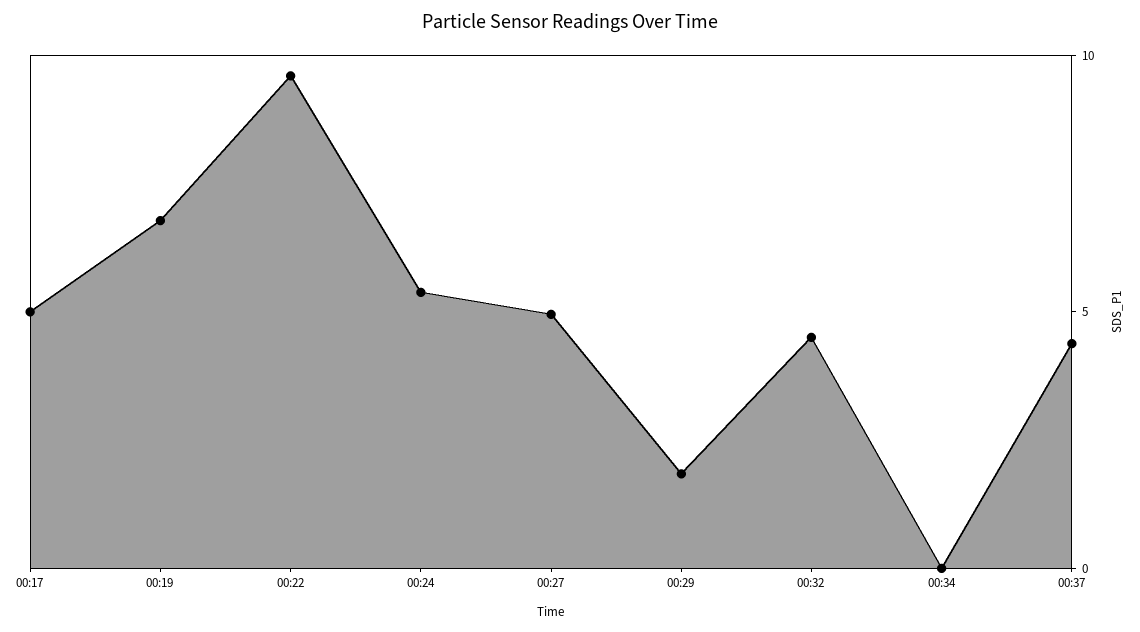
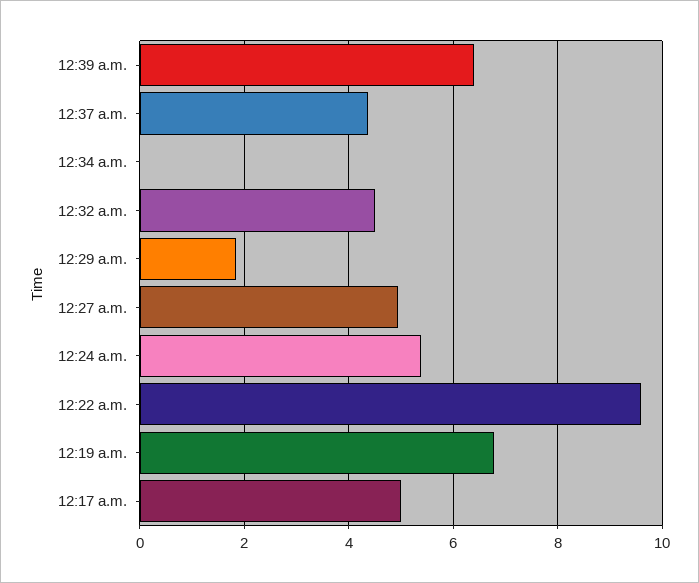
12:39 a.m.: none -> 6.4

